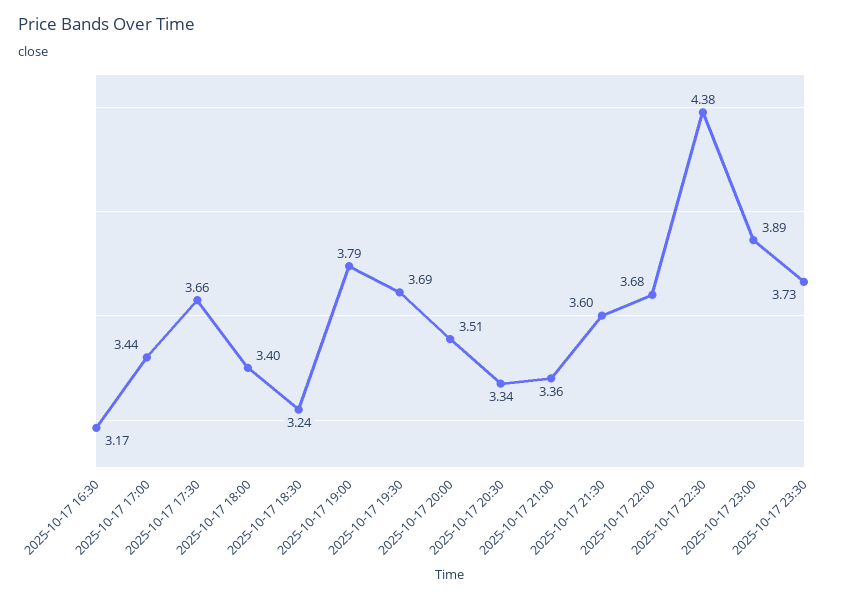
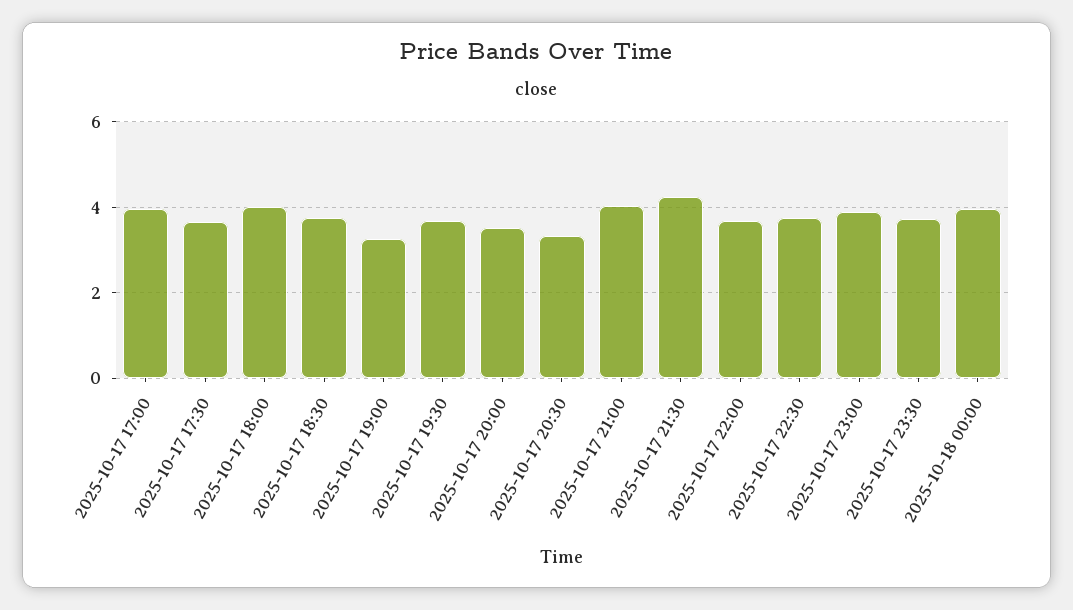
2025-10-17 16:30: 3.17 -> none
2025-10-17 17:00: 3.44 -> 4
2025-10-17 18:00: 3.4 -> 4
2025-10-17 18:30: 3.24 -> 3.8
2025-10-17 19:00: 3.79 -> 3.2
2025-10-17 21:00: 3.36 -> 4
2025-10-17 21:30: 3.6 -> 4.2
2025-10-17 22:30: 4.38 -> 3.8
2025-10-18 00:00: none -> 4

